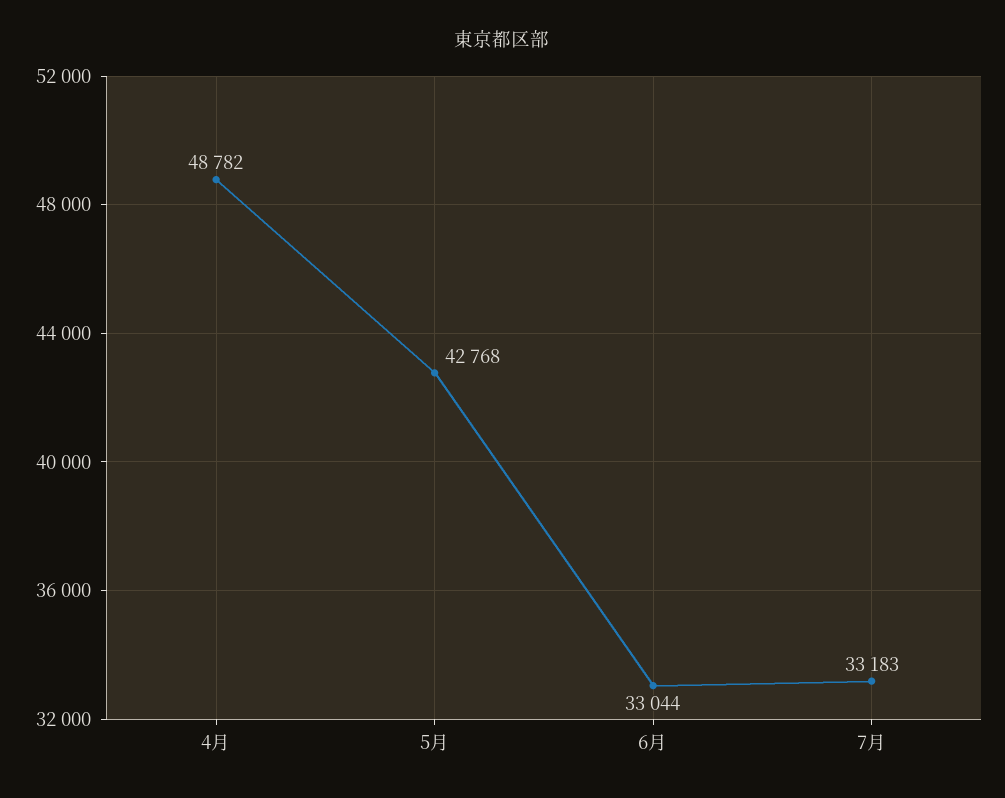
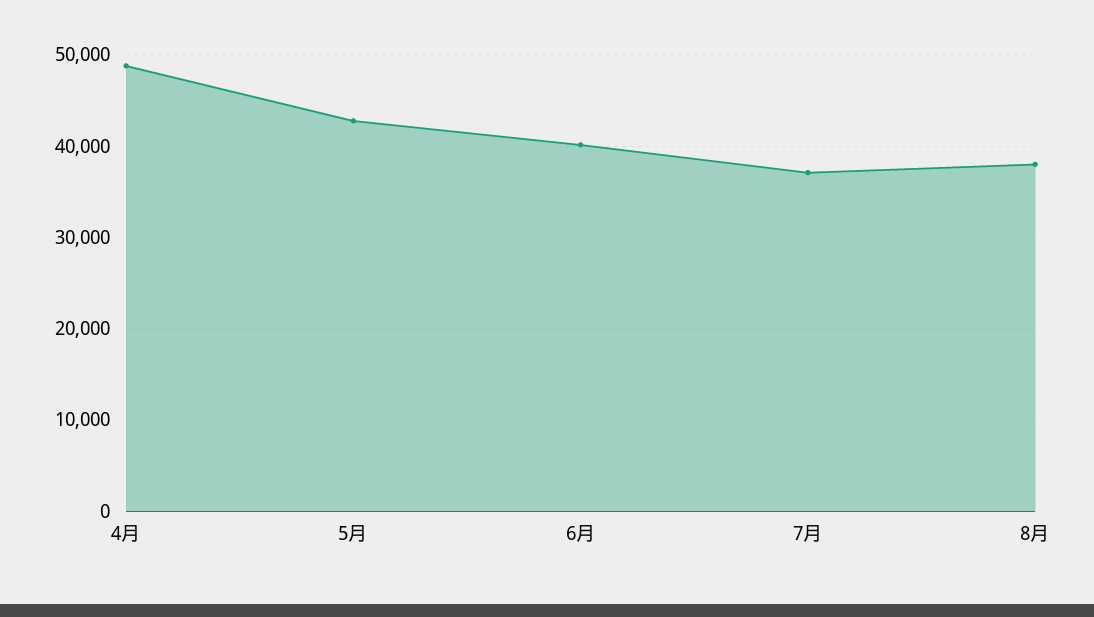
6月: 33044 -> 40000
7月: 33183 -> 37000
8月: none -> 38000

